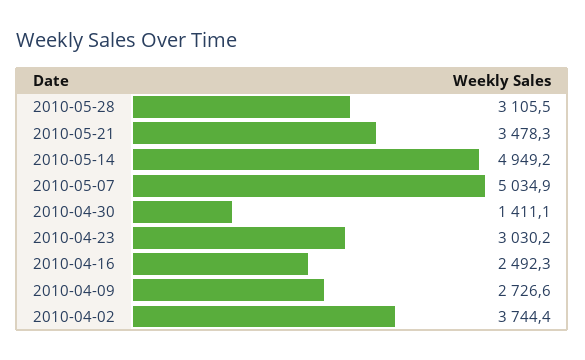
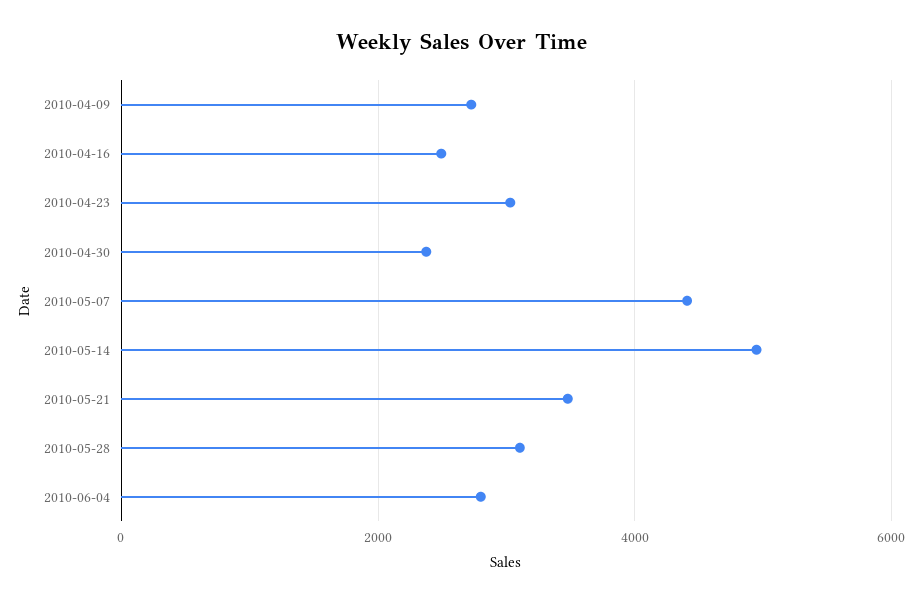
2010-05-07: 5034.9 -> 4400
2010-04-30: 1411.1 -> 2400
2010-04-02: 3744.4 -> none
2010-06-04: none -> 2800

